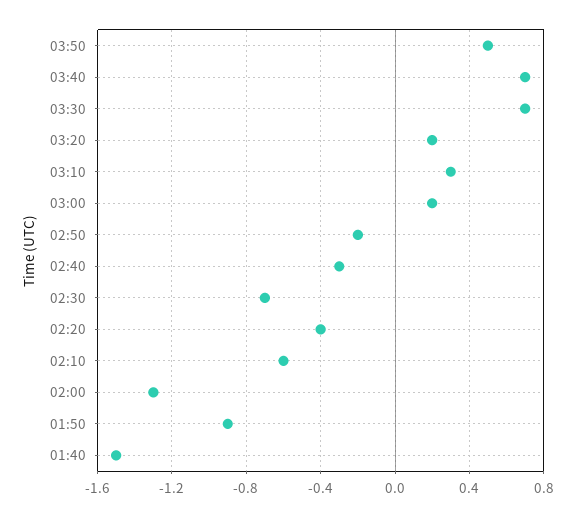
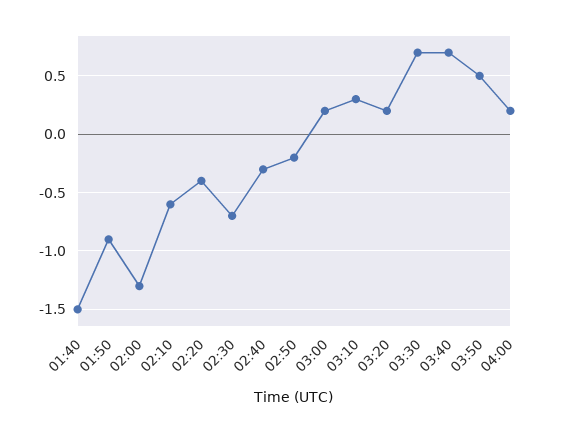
04:00: none -> 0.2

